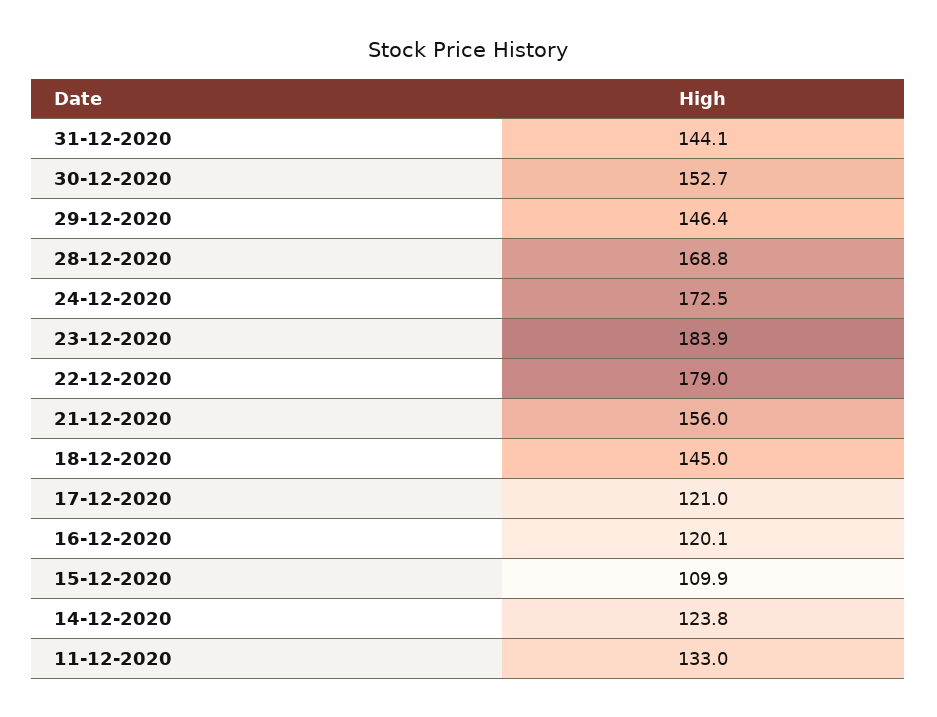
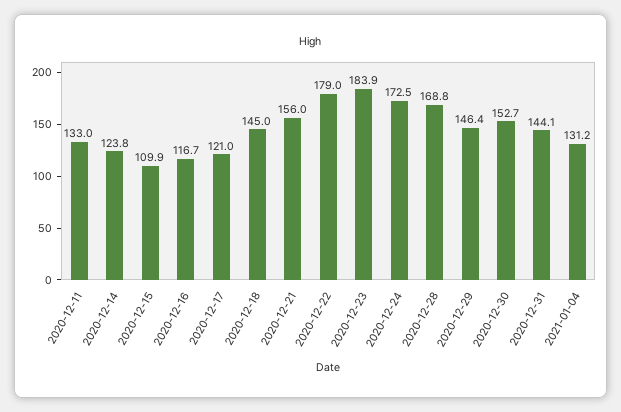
16-12-2020: 120.1 -> 116.7
2021-01-04: none -> 131.2

